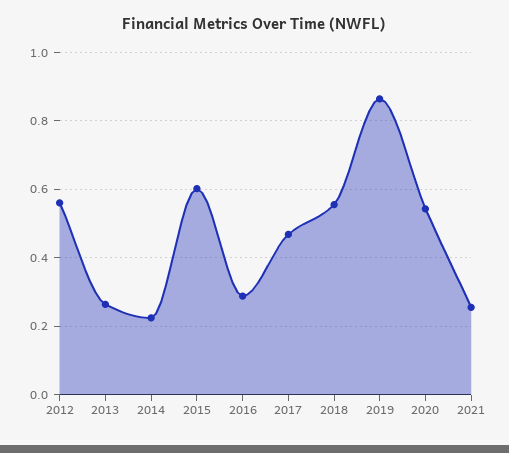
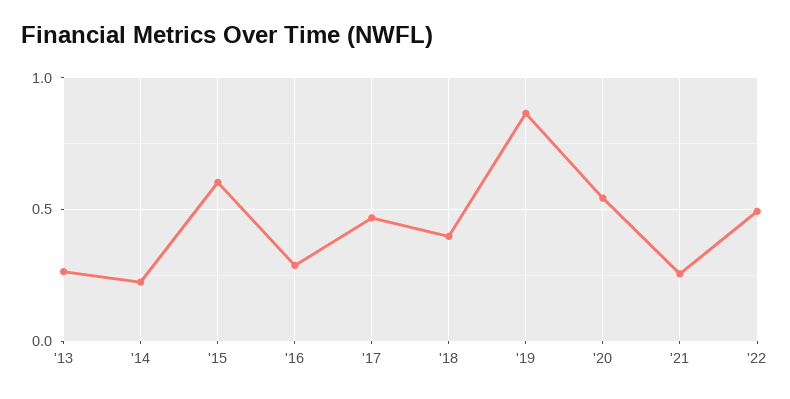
2012: 0.56 -> none
2018: 0.56 -> 0.4
'22: none -> 0.5

